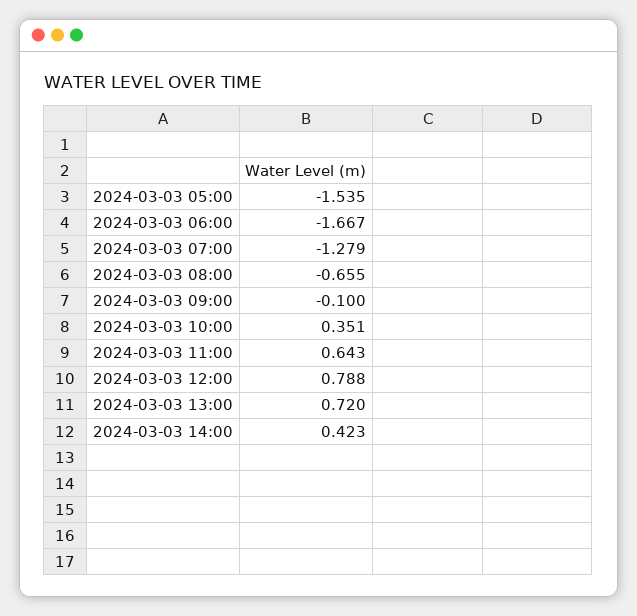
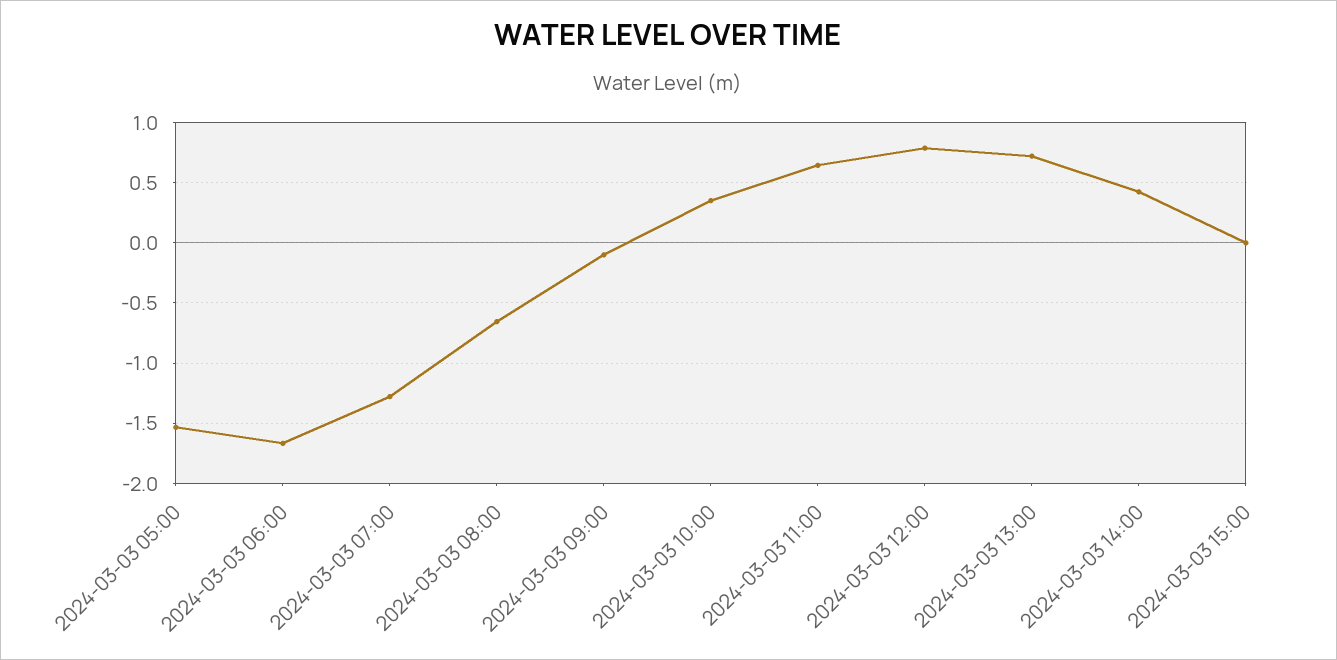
2024-03-03 15:00: none -> 0

